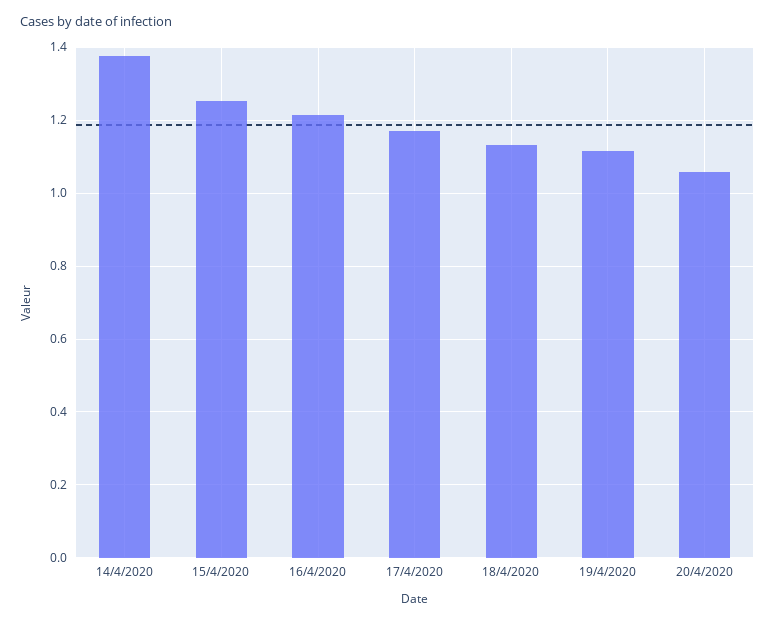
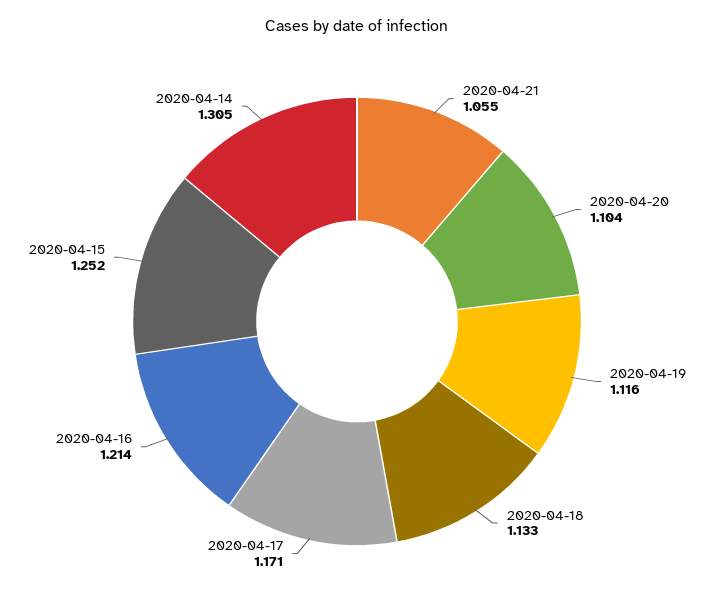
14/4/2020: 1.38 -> 1.305
20/4/2020: 1.06 -> 1.104
2020-04-21: none -> 1.055

